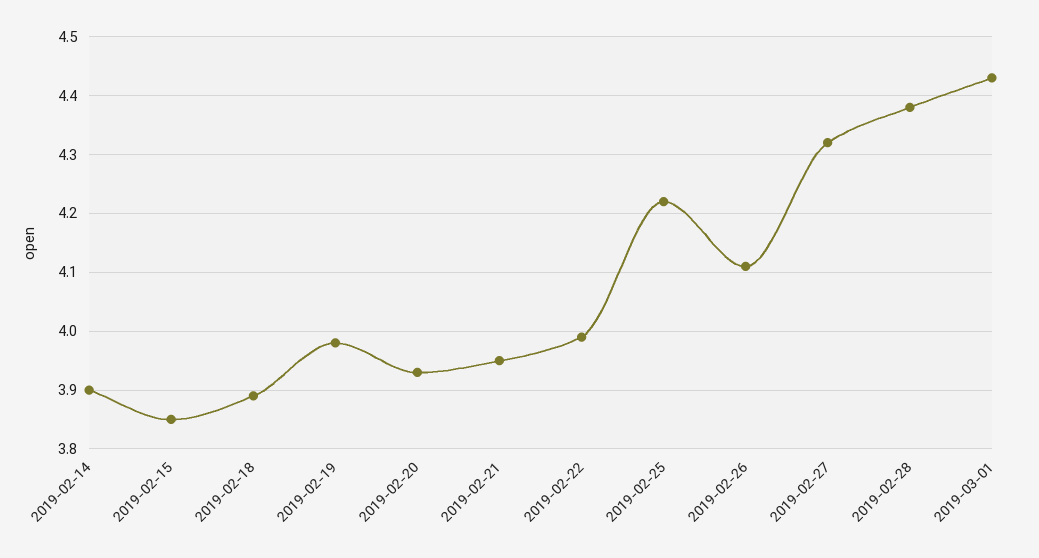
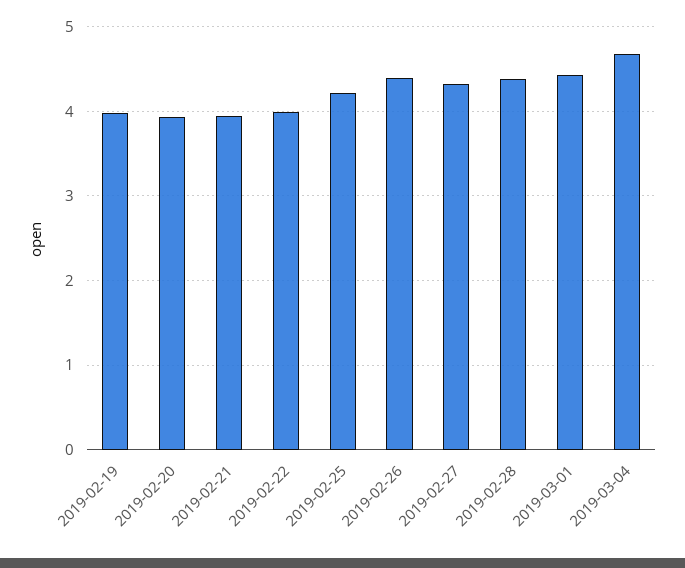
2019-02-14: 3.9 -> none
2019-02-15: 3.85 -> none
2019-02-18: 3.9 -> none
2019-02-26: 4.1 -> 4.4
2019-03-04: none -> 4.7

